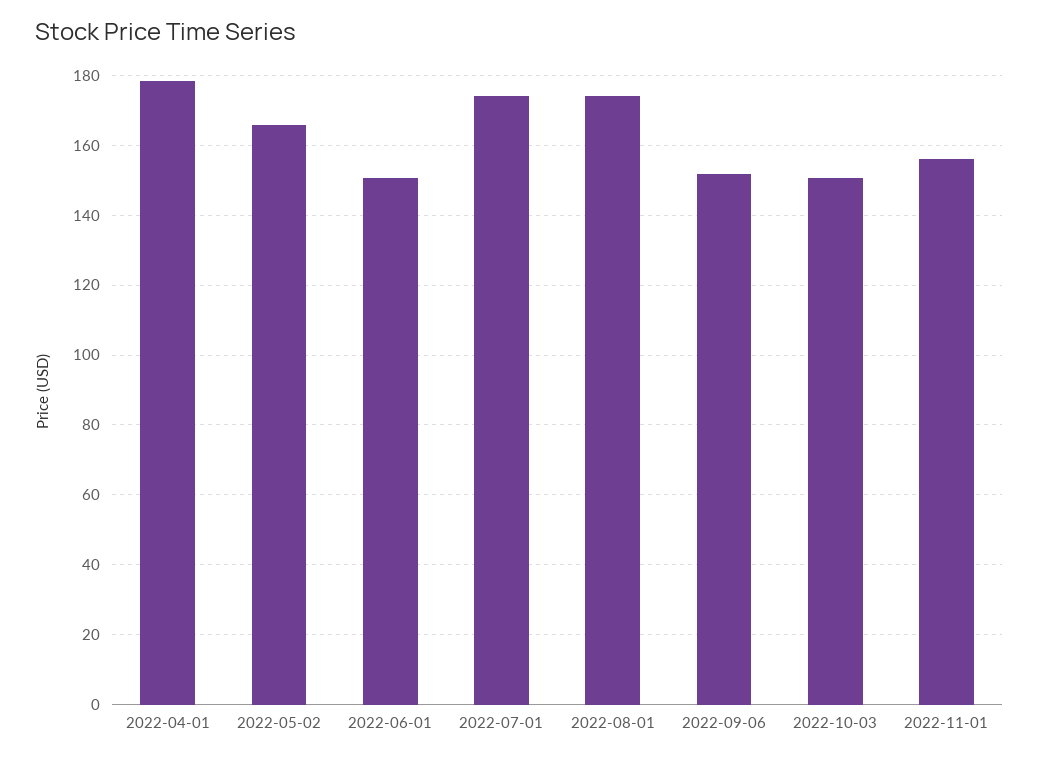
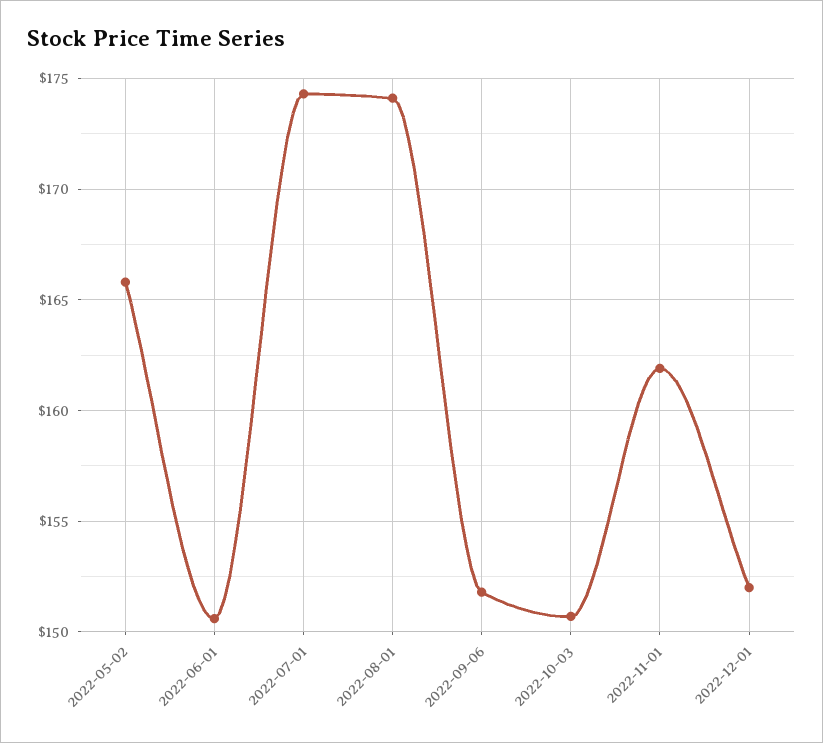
2022-04-01: 178 -> none
2022-11-01: 156 -> 162
2022-12-01: none -> 152

